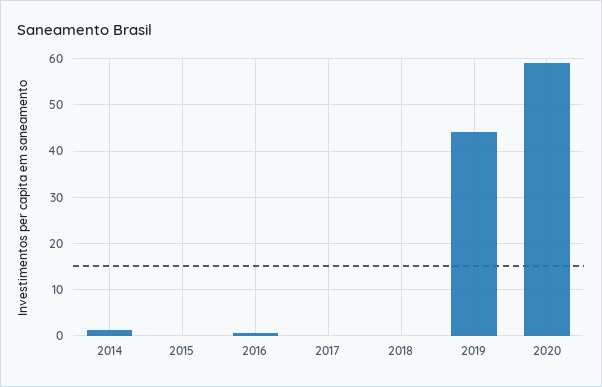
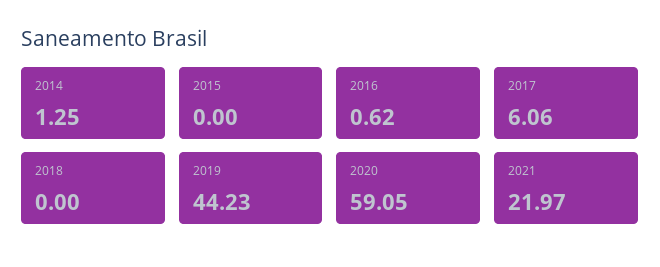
2017: 0 -> 6.06
2021: none -> 21.97

